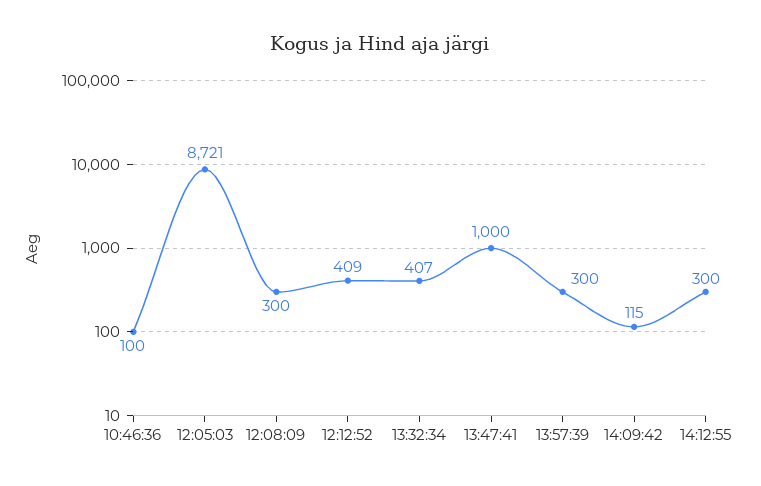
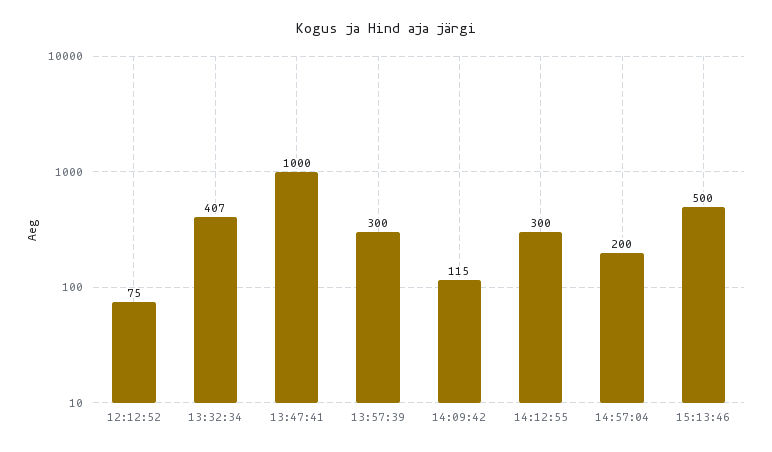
10:46:36: 100 -> none
12:05:03: 8721 -> none
12:08:09: 300 -> none
12:12:52: 409 -> 75
14:57:04: none -> 200
15:13:46: none -> 500

